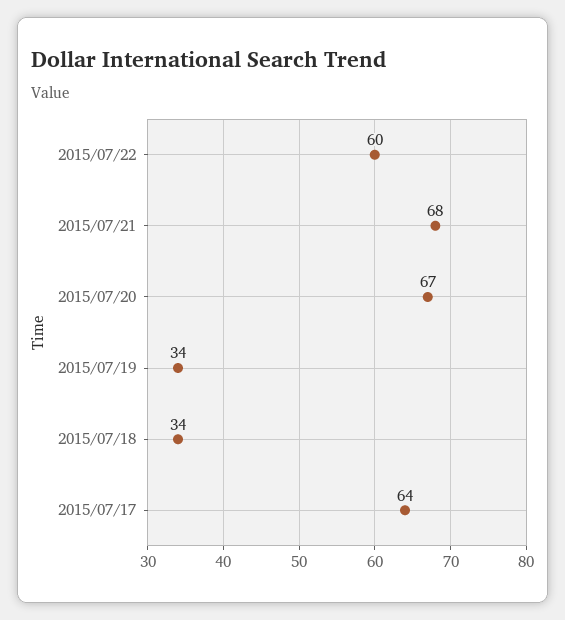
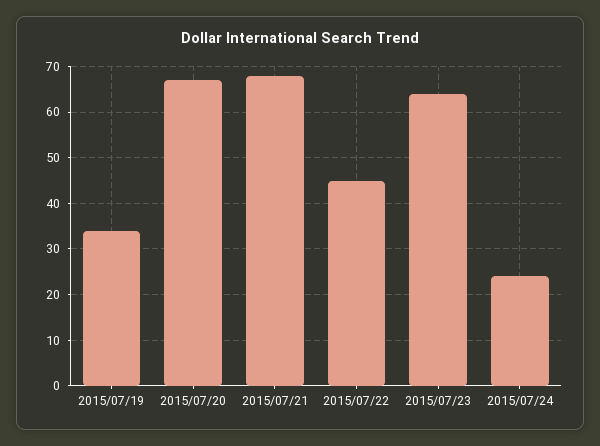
2015/07/22: 60 -> 45
2015/07/18: 34 -> none
2015/07/17: 64 -> none
2015/07/23: none -> 65
2015/07/24: none -> 25

